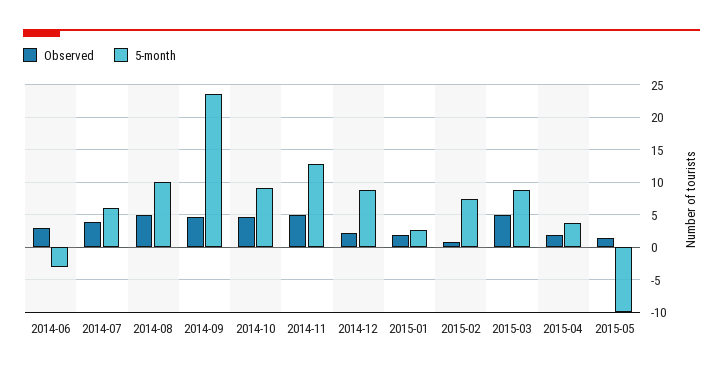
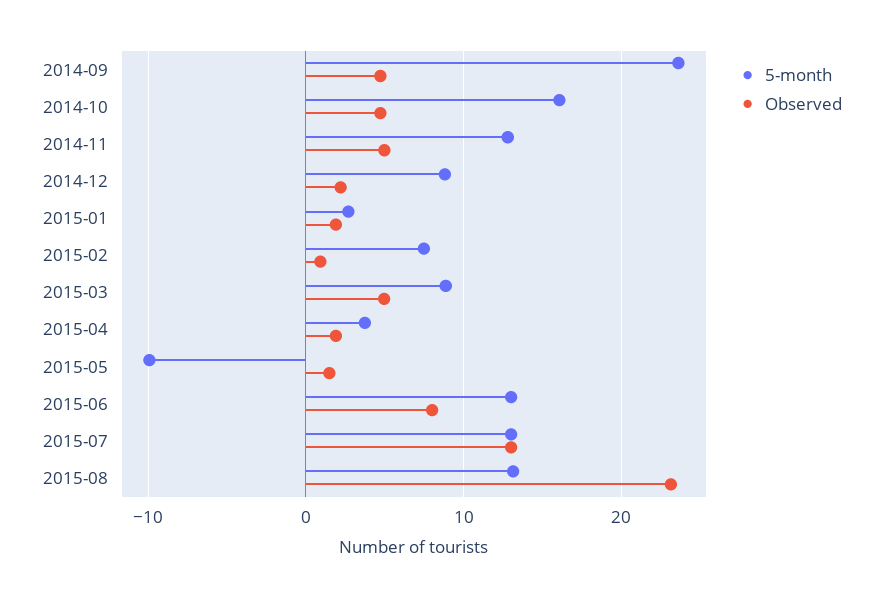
Observed, 2014-06: 3 -> none
5-month, 2014-06: -3 -> none
Observed, 2014-07: 4 -> none
5-month, 2014-07: 6 -> none
Observed, 2014-08: 5 -> none
5-month, 2014-08: 10 -> none
5-month, 2014-10: 9 -> 16
5-month, 2015-06: none -> 13
Observed, 2015-06: none -> 8
5-month, 2015-07: none -> 13
Observed, 2015-07: none -> 13
5-month, 2015-08: none -> 13
Observed, 2015-08: none -> 23

